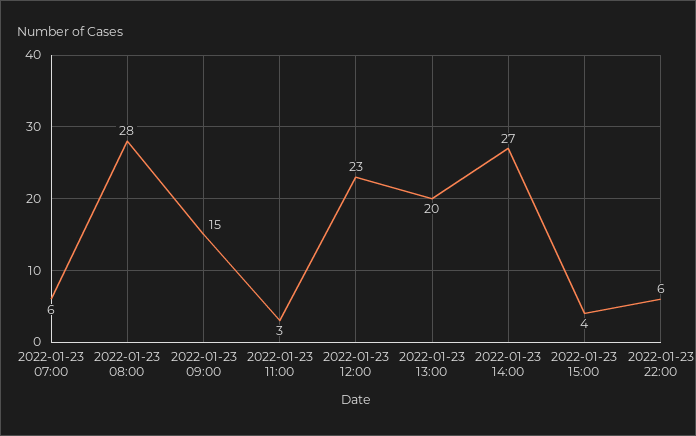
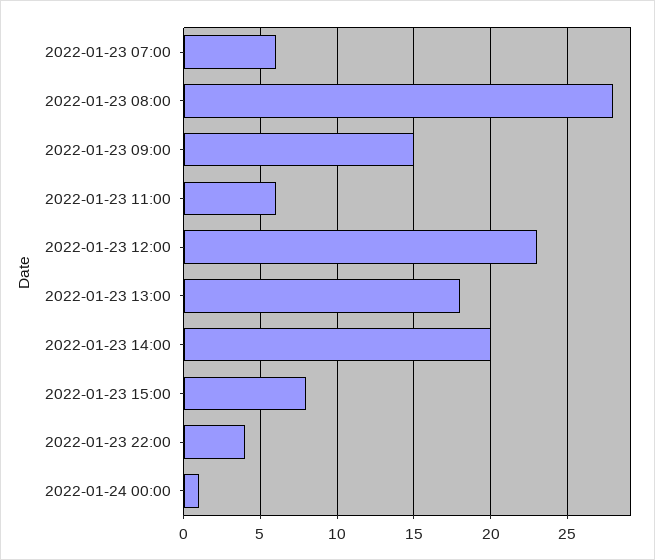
2022-01-23 11:00: 3 -> 6
2022-01-23 13:00: 20 -> 18
2022-01-23 14:00: 27 -> 20
2022-01-23 15:00: 4 -> 8
2022-01-23 22:00: 6 -> 4
2022-01-24 00:00: none -> 1

